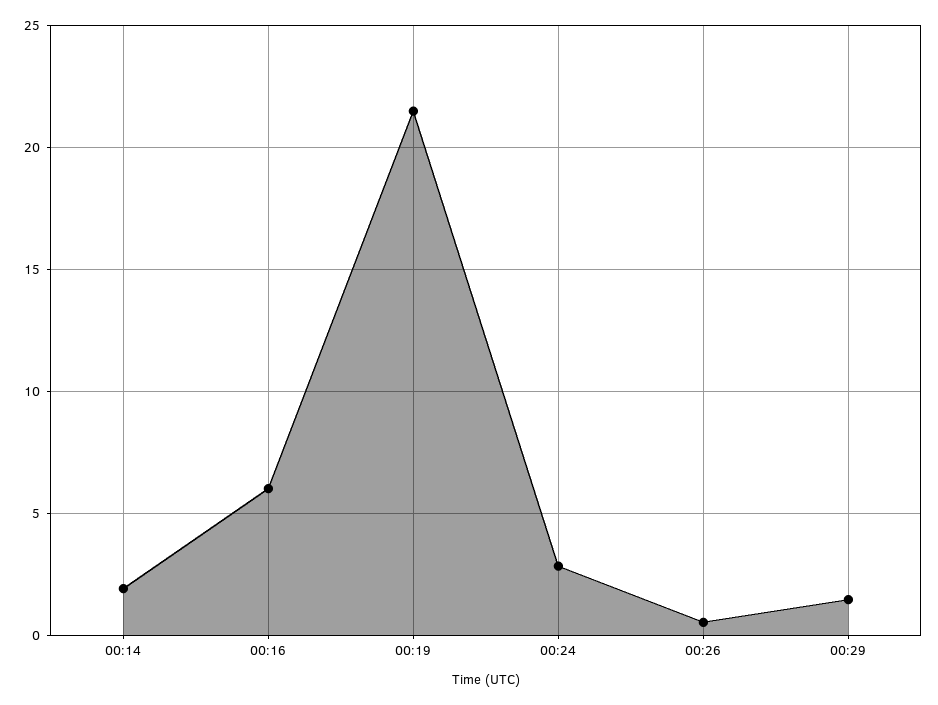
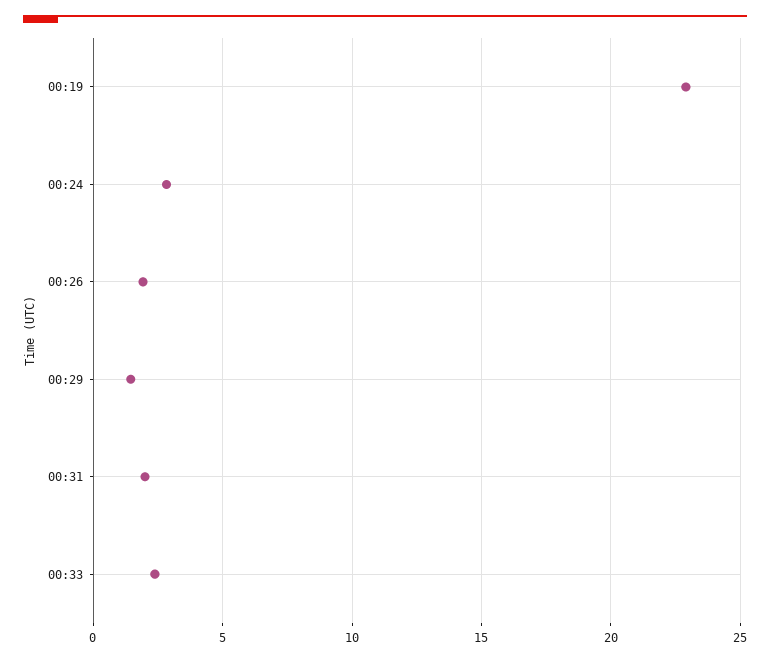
00:14: 2 -> none
00:16: 6 -> none
00:19: 21.5 -> 23
00:26: 0.5 -> 2
00:31: none -> 2
00:33: none -> 2.5

